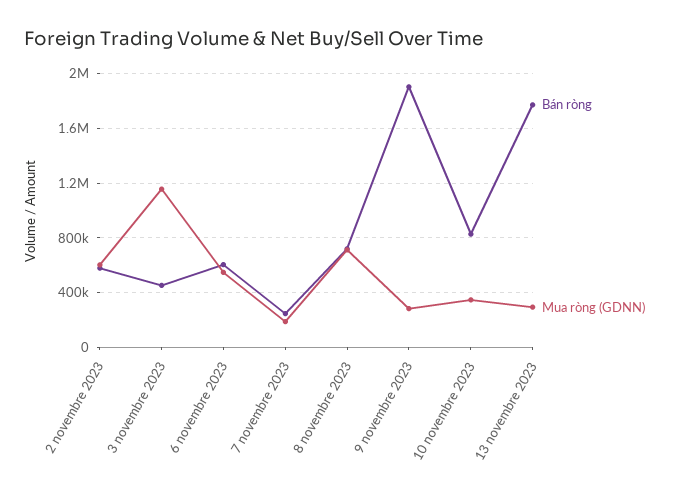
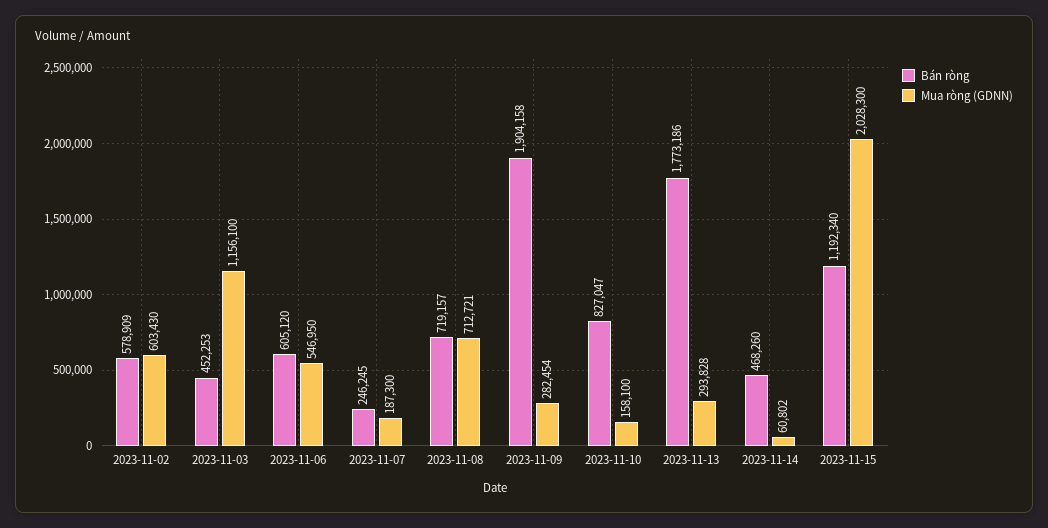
Mua ròng (GDNN), 10 novembre 2023: 350000 -> 158100
Bán ròng, 2023-11-14: none -> 468260
Mua ròng (GDNN), 2023-11-14: none -> 60802
Bán ròng, 2023-11-15: none -> 1192340
Mua ròng (GDNN), 2023-11-15: none -> 2028300

